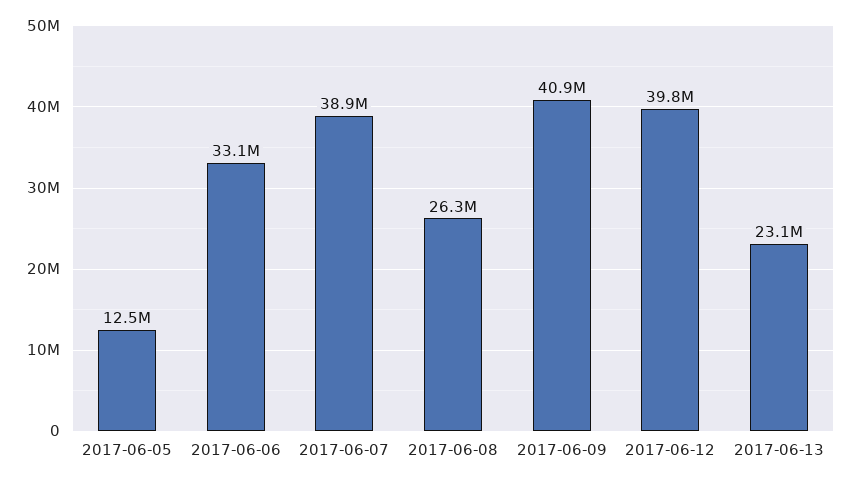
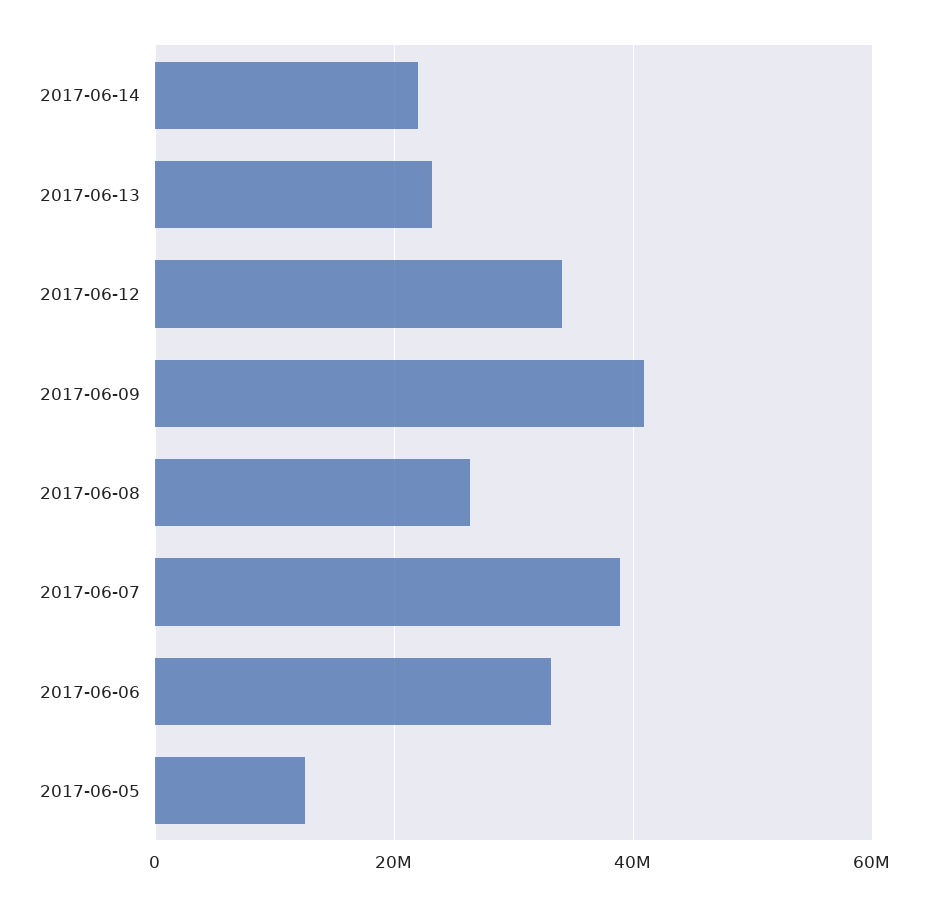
2017-06-12: 39800000 -> 34000000
2017-06-14: none -> 22000000

